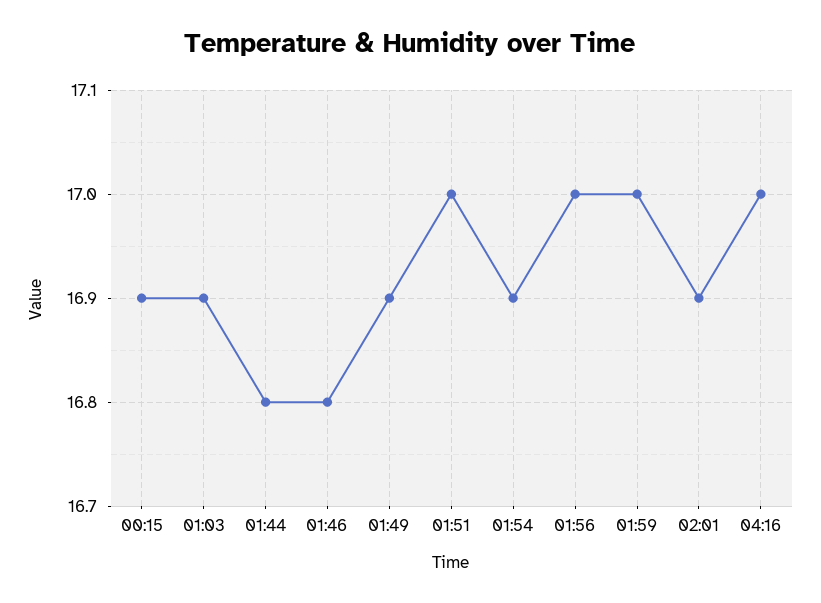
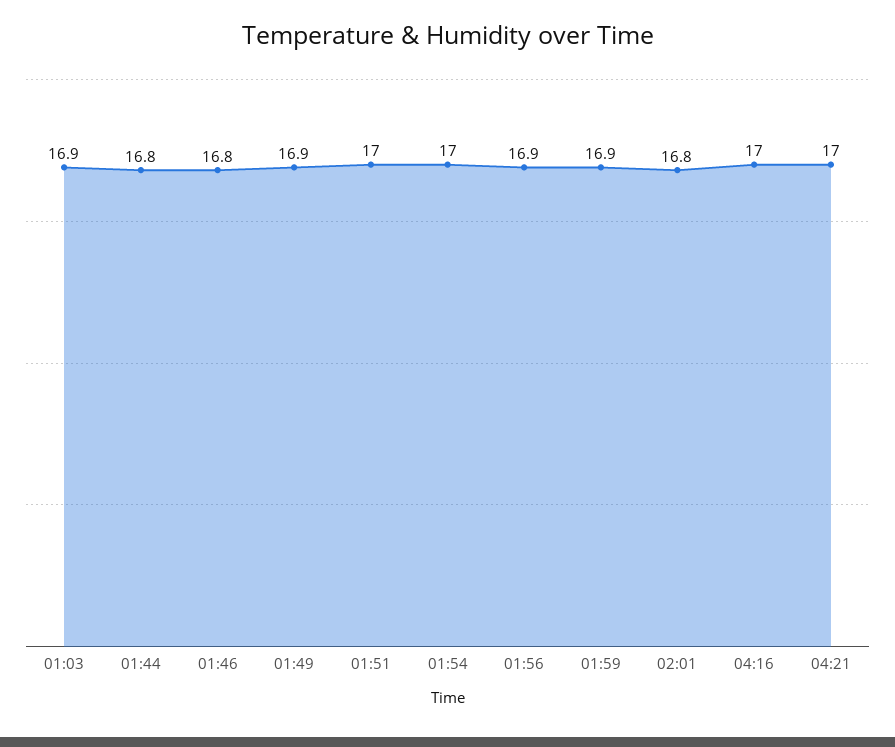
00:15: 16.9 -> none
01:54: 16.9 -> 17
01:56: 17 -> 16.9
01:59: 17 -> 16.9
02:01: 16.9 -> 16.8
04:21: none -> 17

